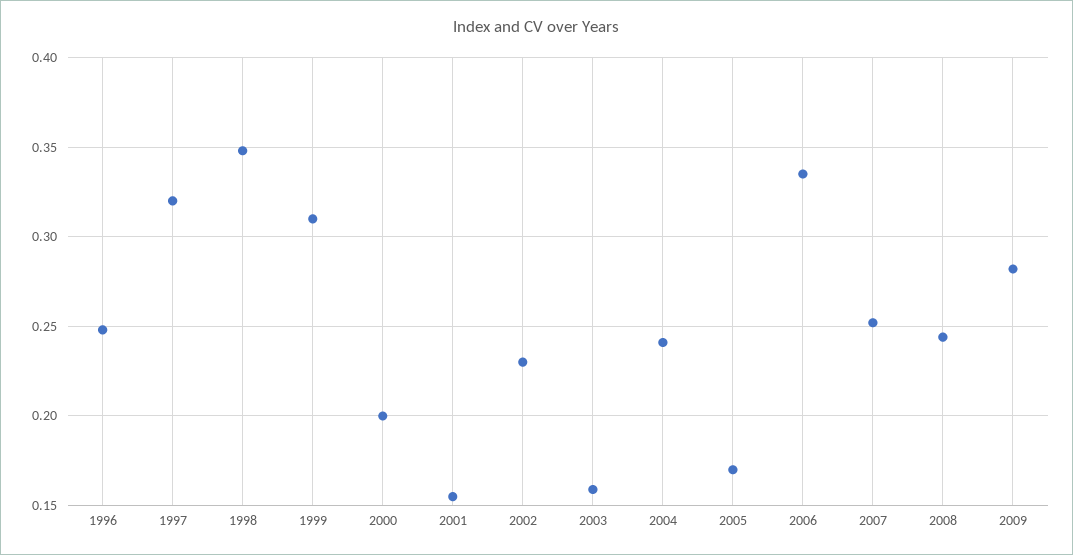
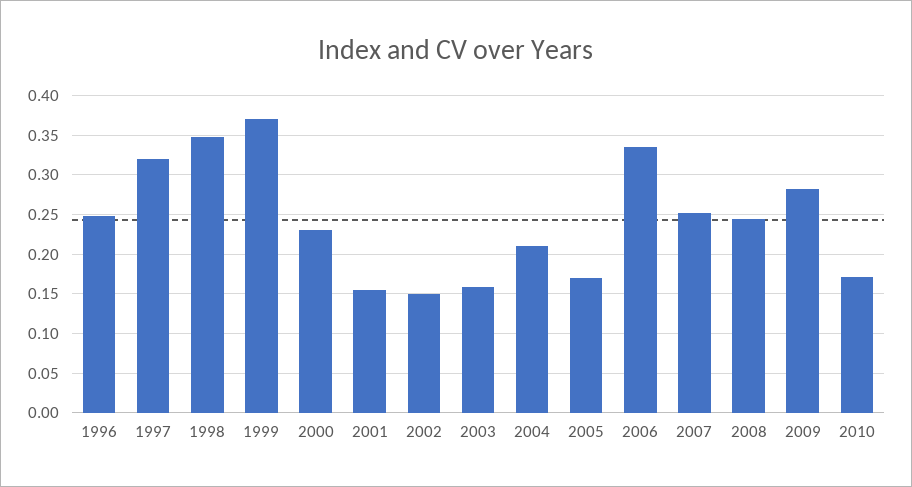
1999: 0.31 -> 0.37
2000: 0.2 -> 0.23
2002: 0.23 -> 0.15
2004: 0.24 -> 0.21
2010: none -> 0.17

